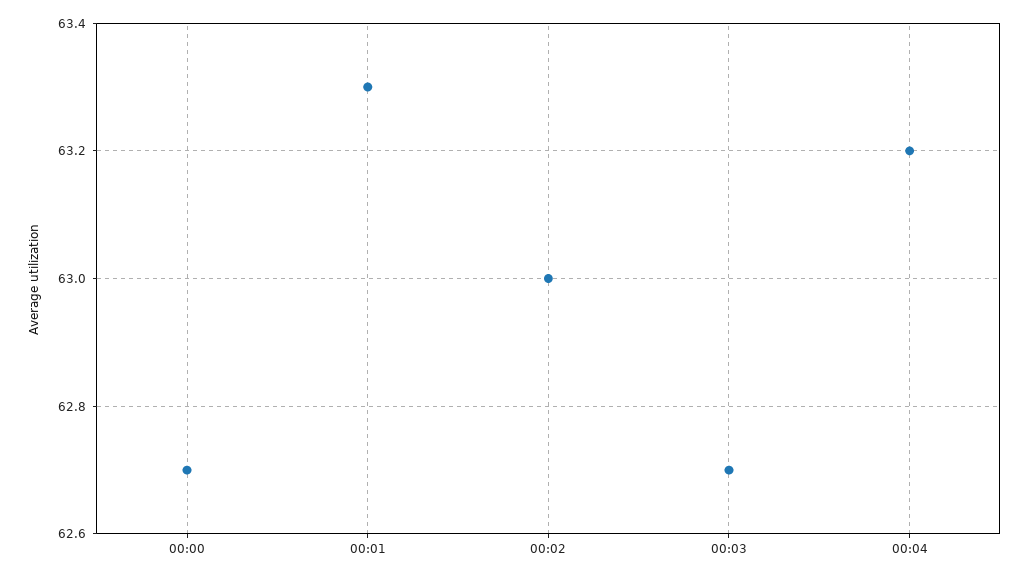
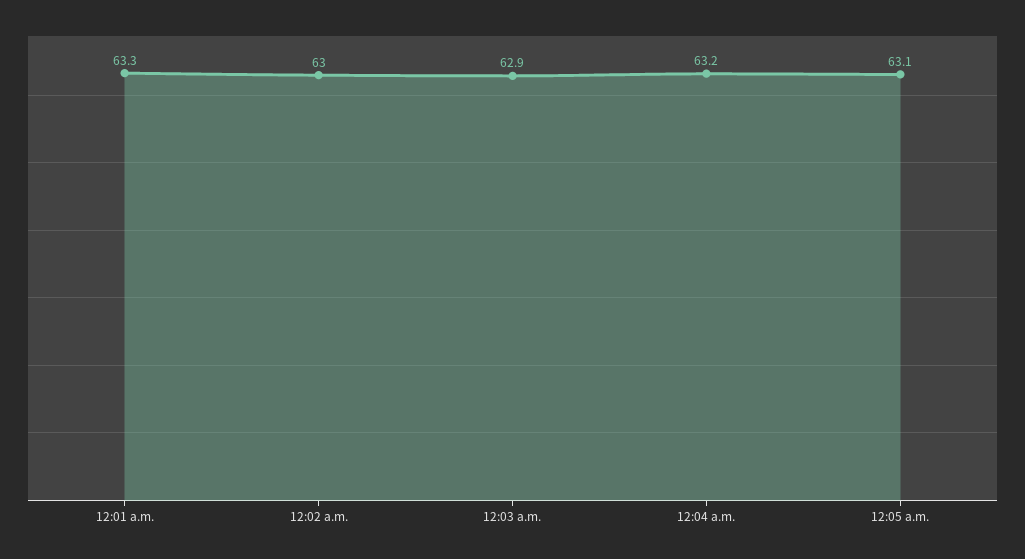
00:00: 62.7 -> none
00:03: 62.7 -> 62.9
12:05 a.m.: none -> 63.1

